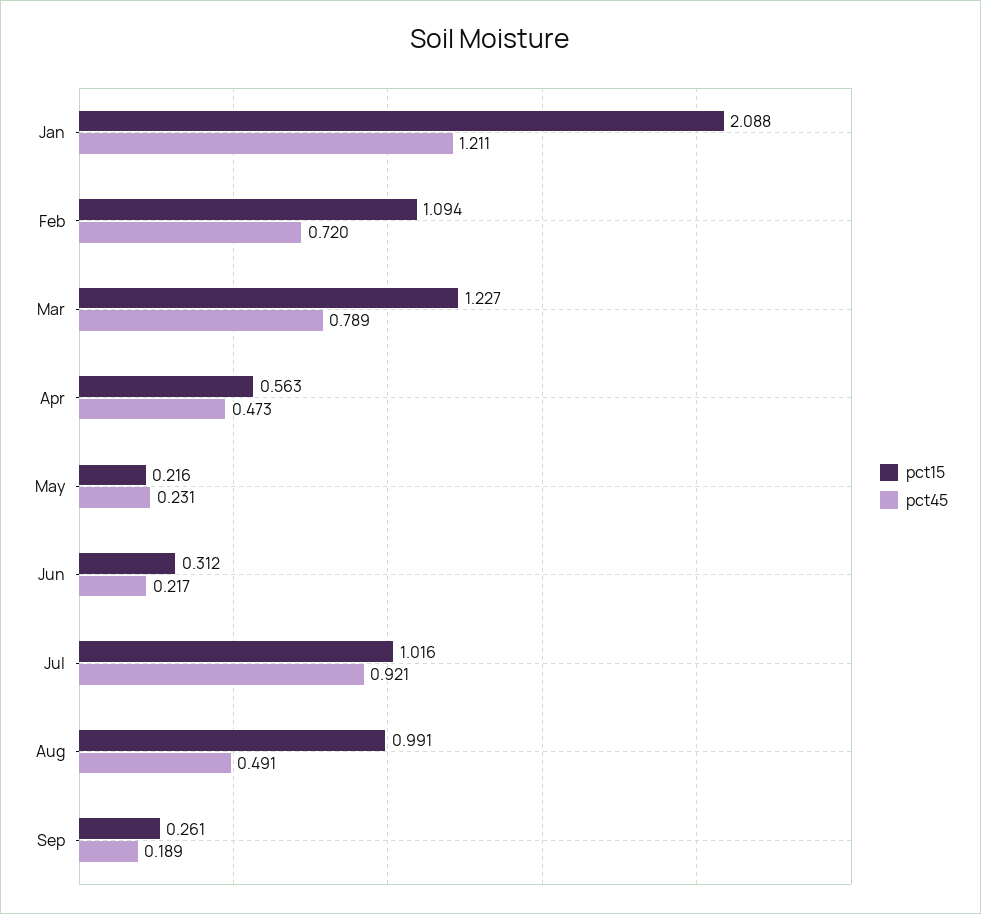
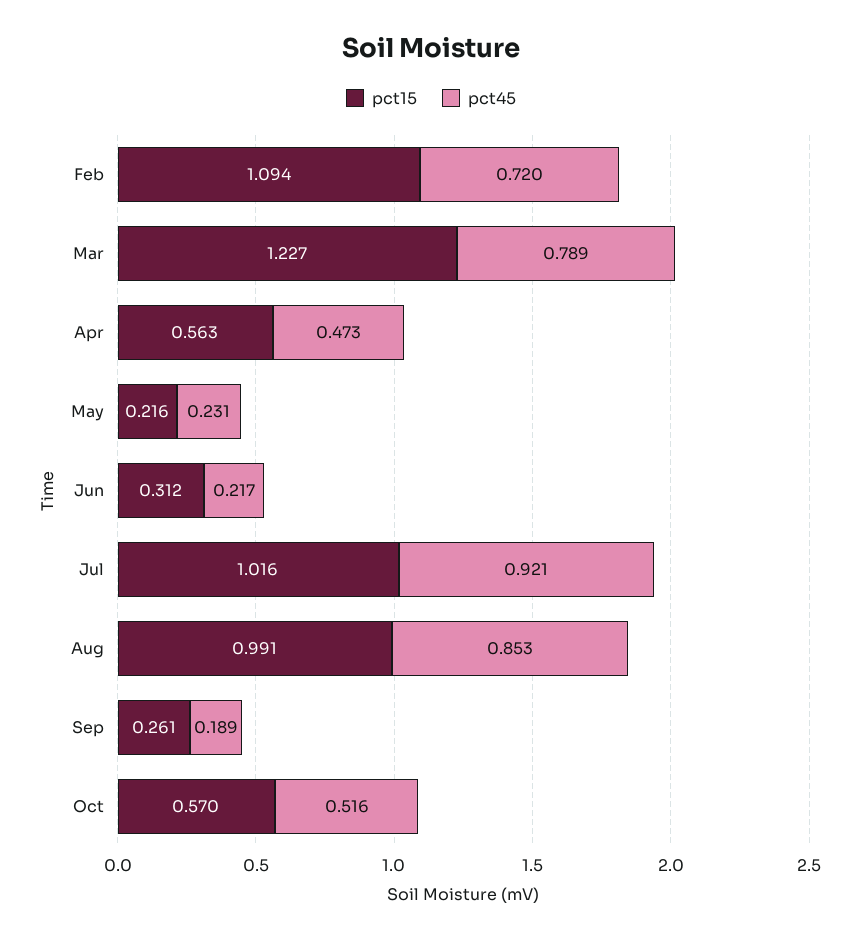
pct15, Jan: 2.088 -> none
pct45, Jan: 1.211 -> none
pct45, Aug: 0.491 -> 0.853
pct15, Oct: none -> 0.57
pct45, Oct: none -> 0.516

